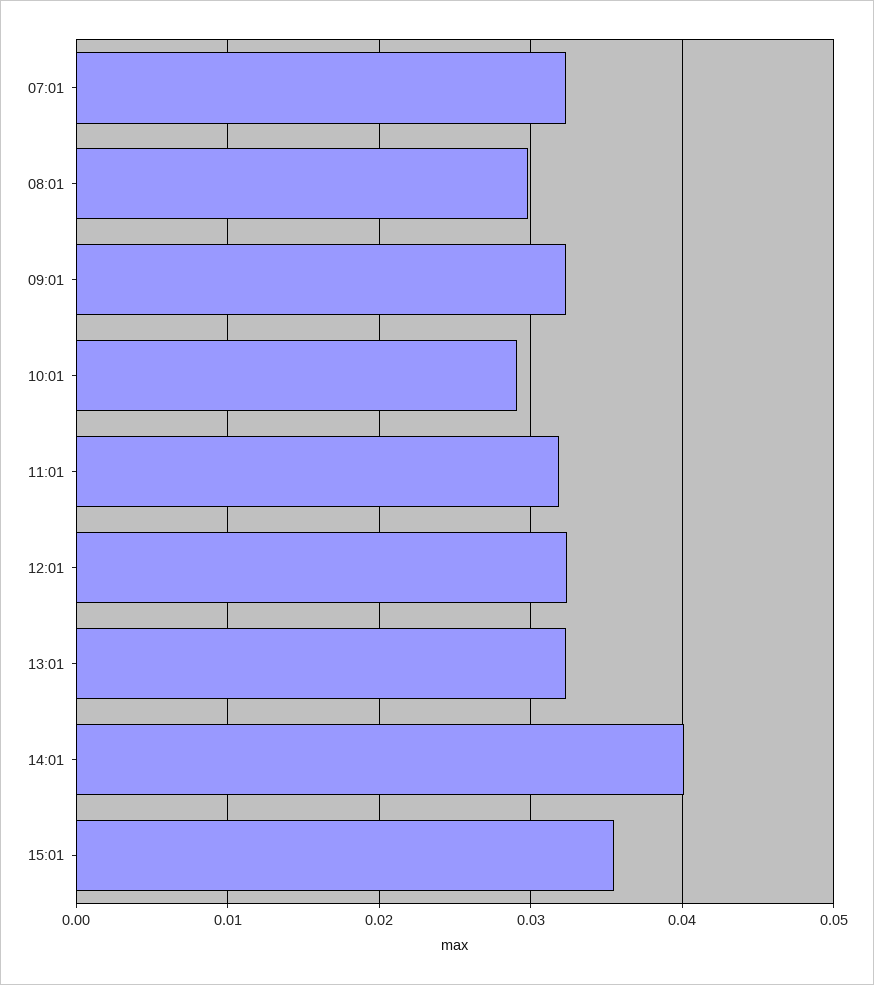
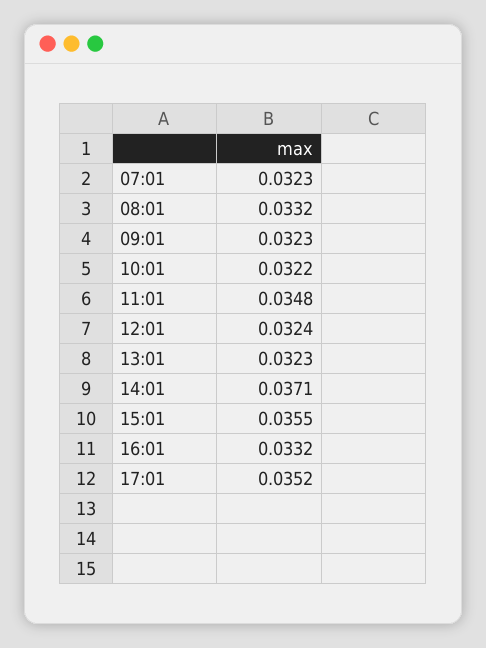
08:01: 0.03 -> 0.0332
10:01: 0.029 -> 0.0322
11:01: 0.032 -> 0.0348
14:01: 0.04 -> 0.0371
16:01: none -> 0.0332
17:01: none -> 0.0352

